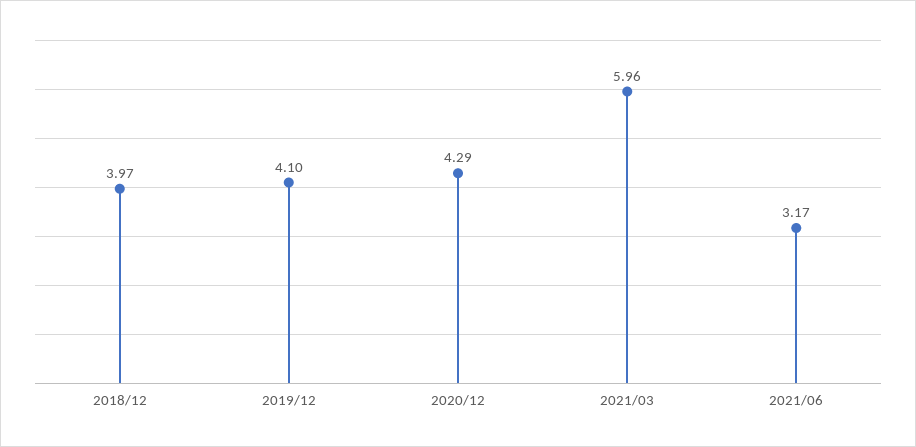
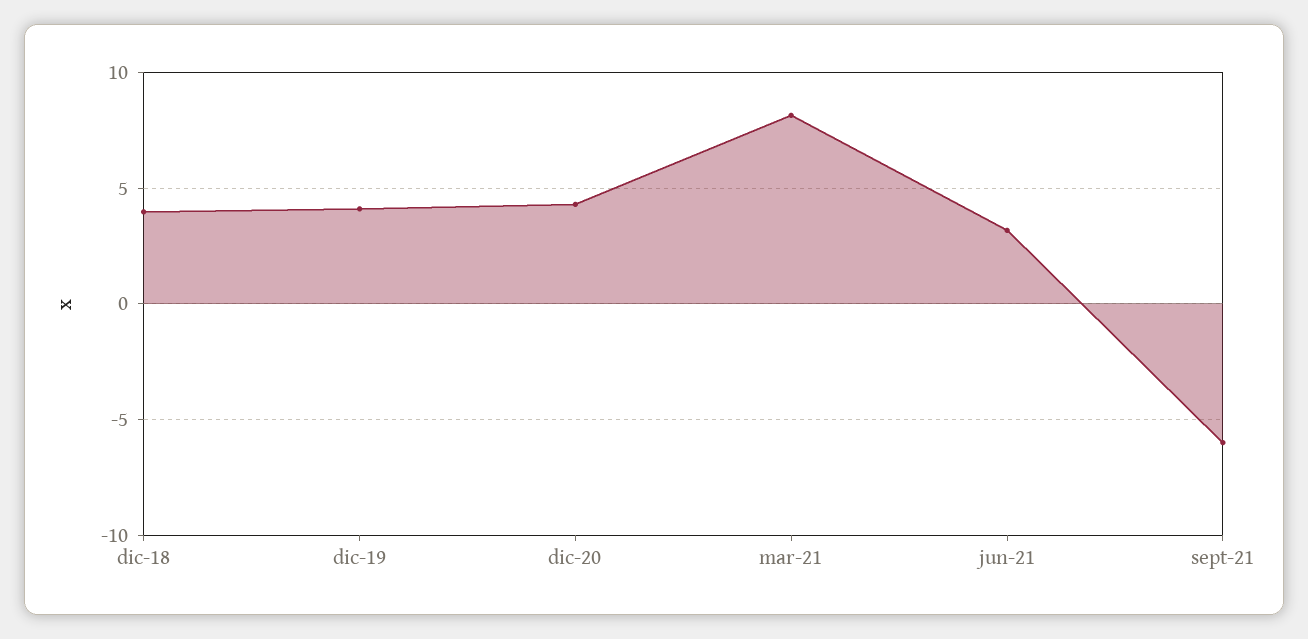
2021/03: 5.96 -> 8
sept-21: none -> -6

